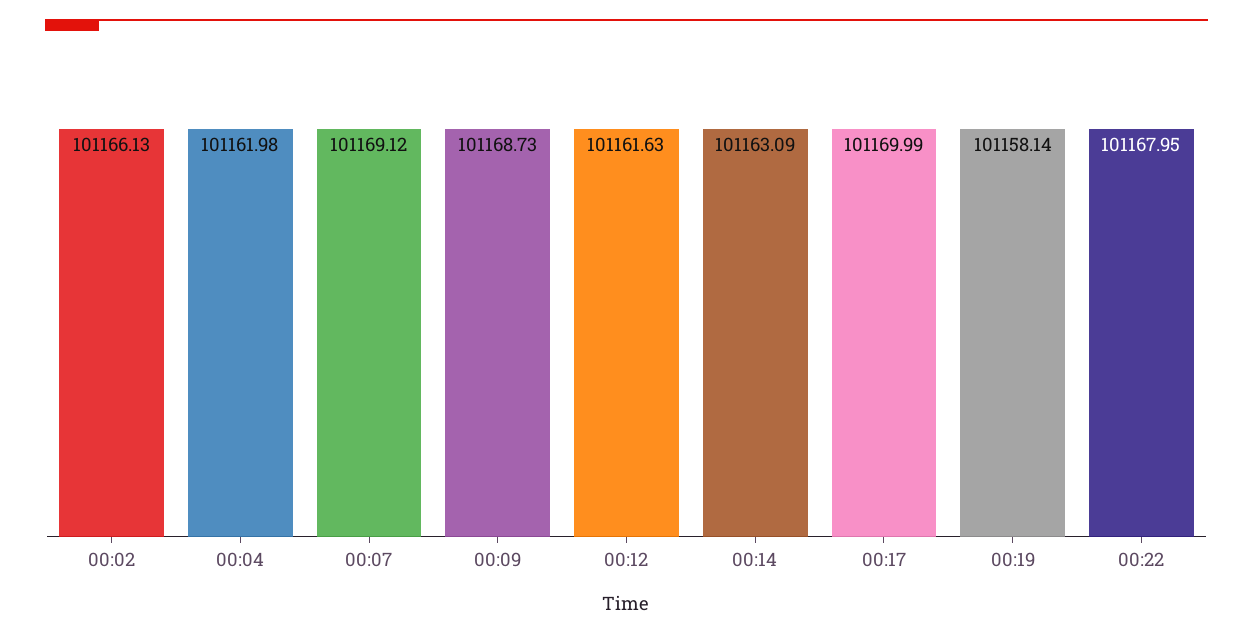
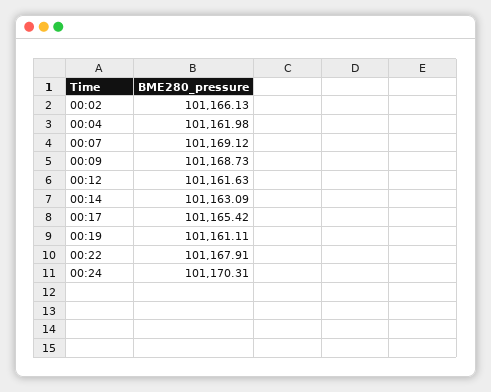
00:17: 101169.99 -> 101165.42
00:19: 101158.14 -> 101161.11
00:22: 101167.95 -> 101167.91
00:24: none -> 101170.31

